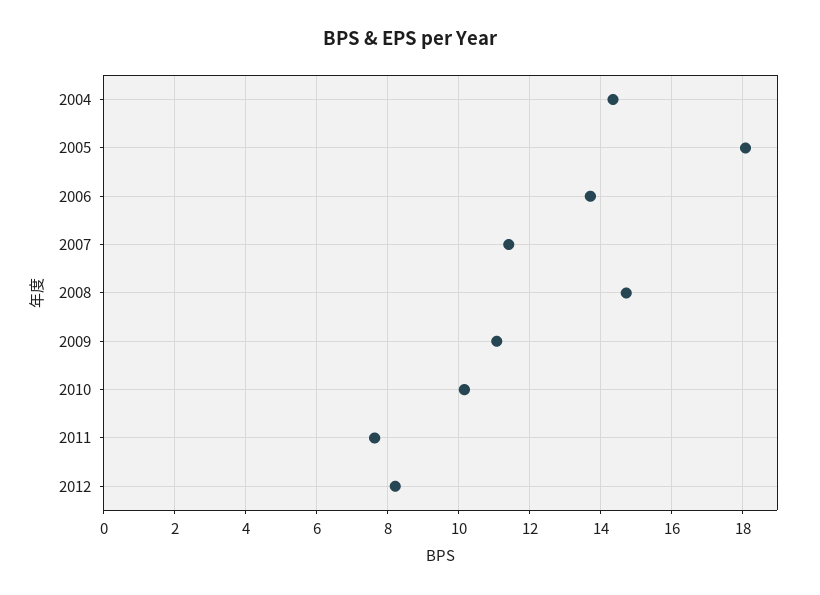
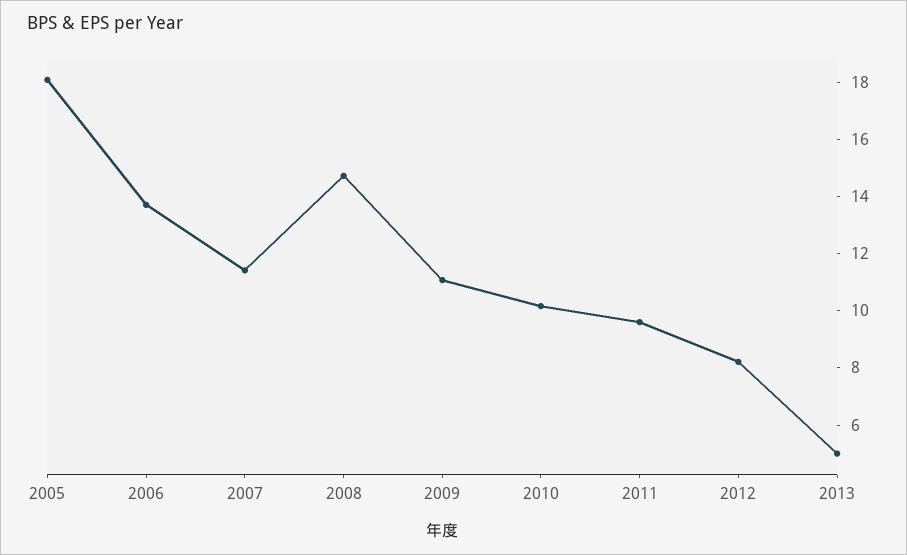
2004: 14.4 -> none
2011: 7.6 -> 9.5
2013: none -> 5

